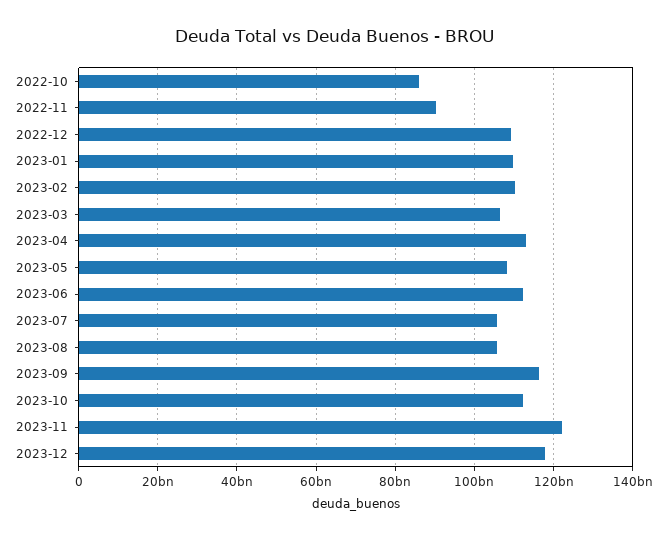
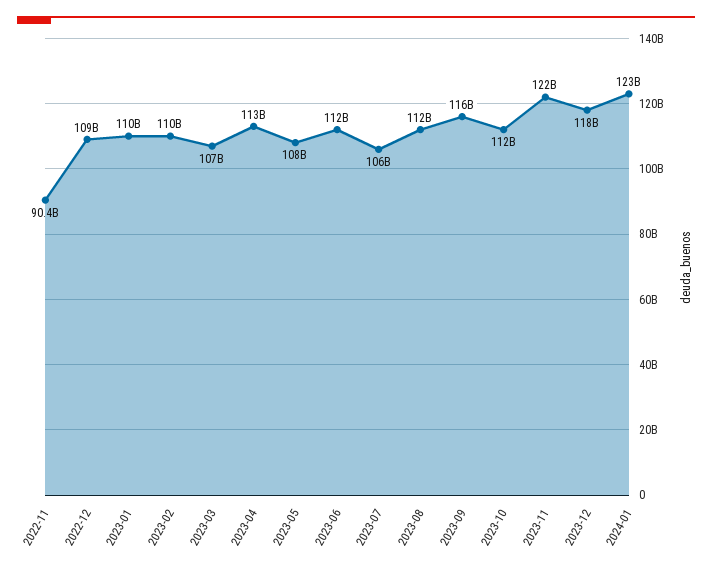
2022-10: 86000000000 -> none
2023-08: 106000000000 -> 112000000000
2024-01: none -> 123000000000

